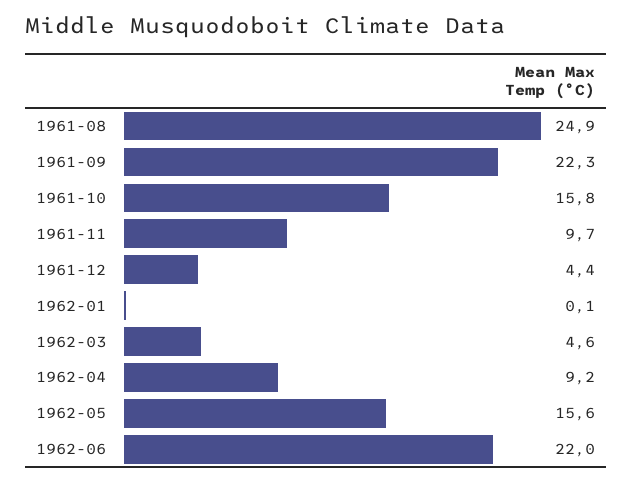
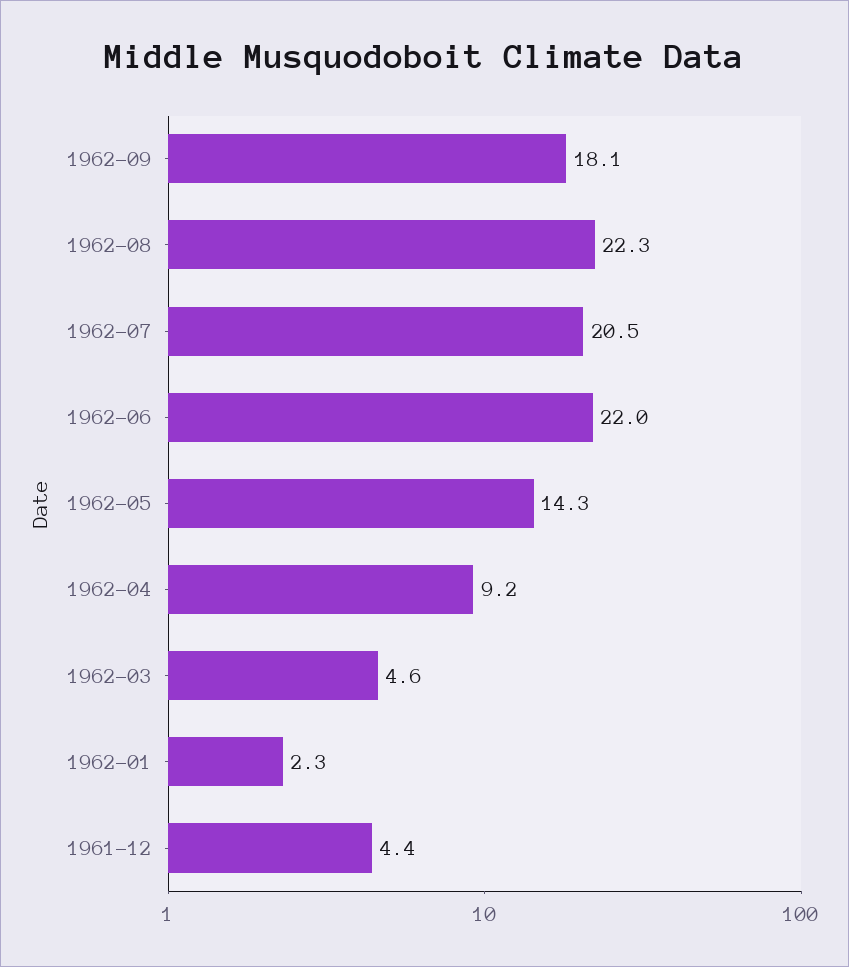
1961-08: 24.9 -> none
1961-09: 22.3 -> none
1961-10: 15.8 -> none
1961-11: 9.7 -> none
1962-01: 0.1 -> 2.3
1962-05: 15.6 -> 14.3
1962-09: none -> 18.1
1962-08: none -> 22.3
1962-07: none -> 20.5

